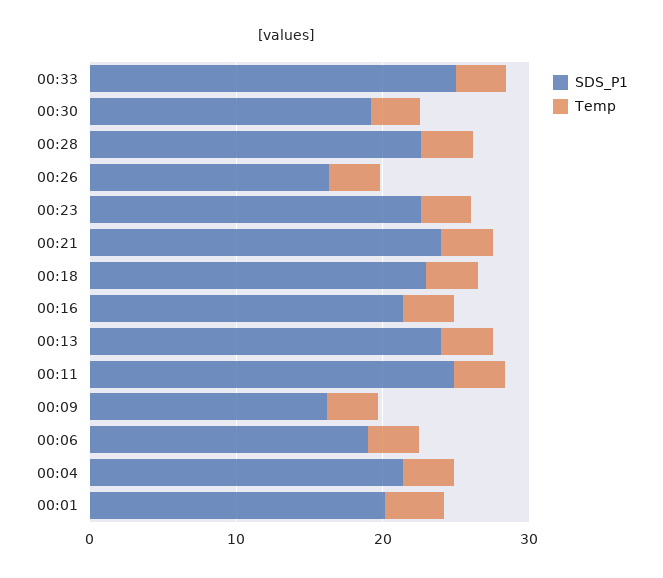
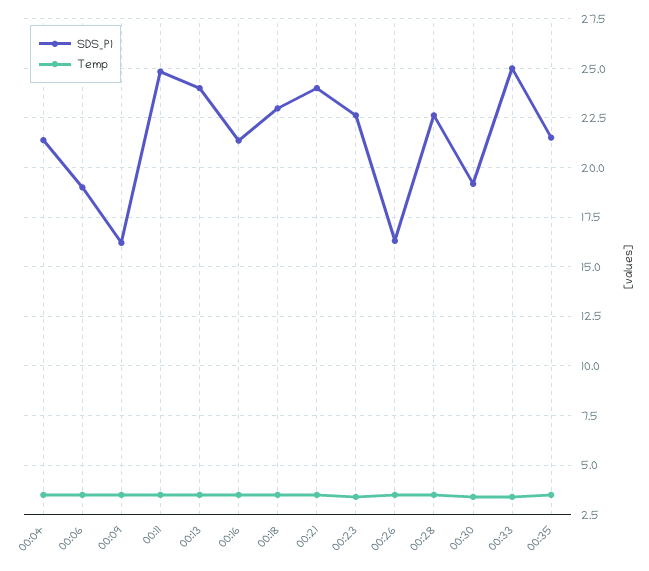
SDS_P1, 00:01: 20 -> none
Temp, 00:01: 4 -> none
SDS_P1, 00:35: none -> 21.5
Temp, 00:35: none -> 3.5

